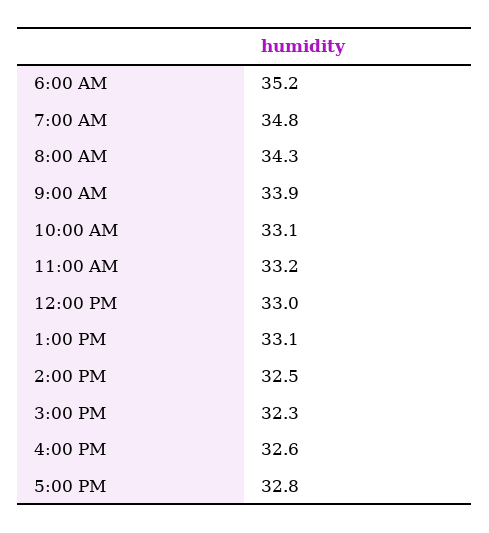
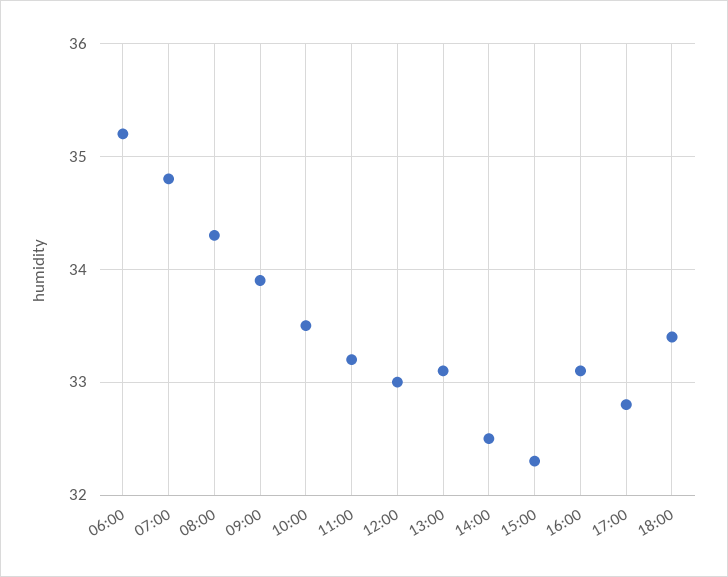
10:00 AM: 33.1 -> 33.5
4:00 PM: 32.6 -> 33.1
18:00: none -> 33.4

